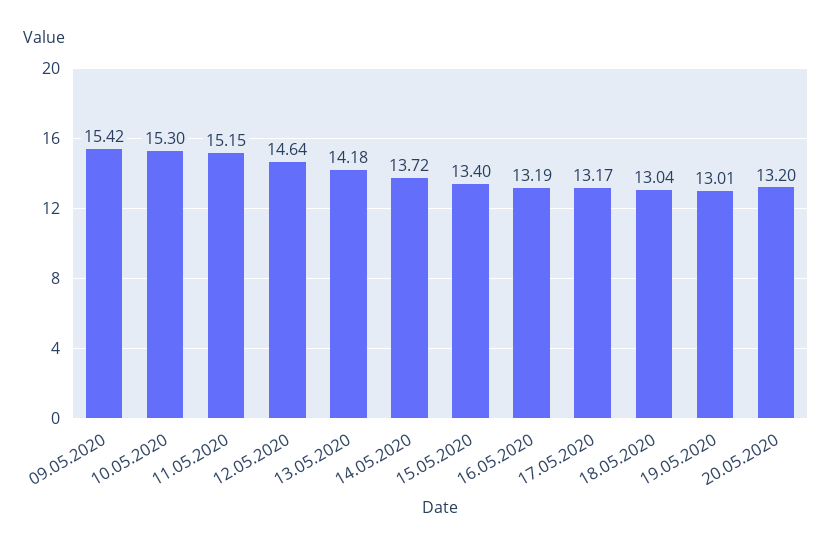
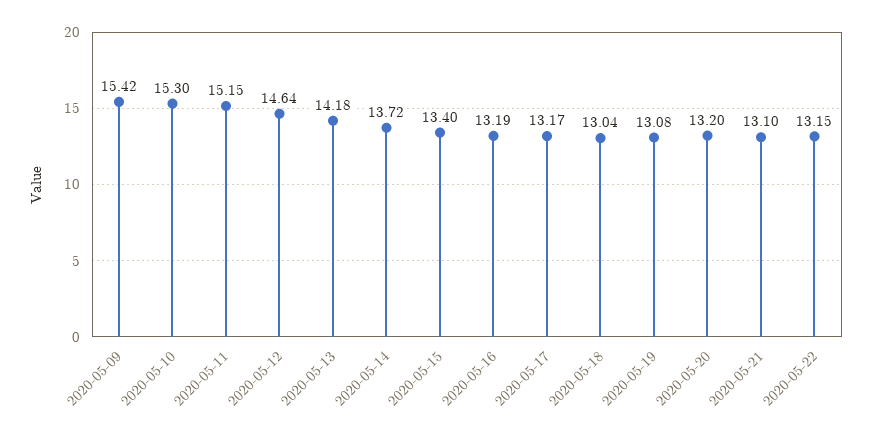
19.05.2020: 13.01 -> 13.08
2020-05-21: none -> 13.1
2020-05-22: none -> 13.15

